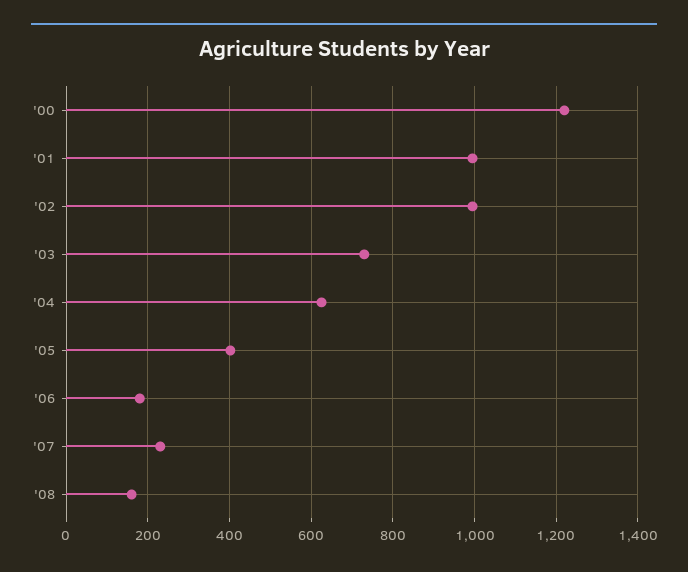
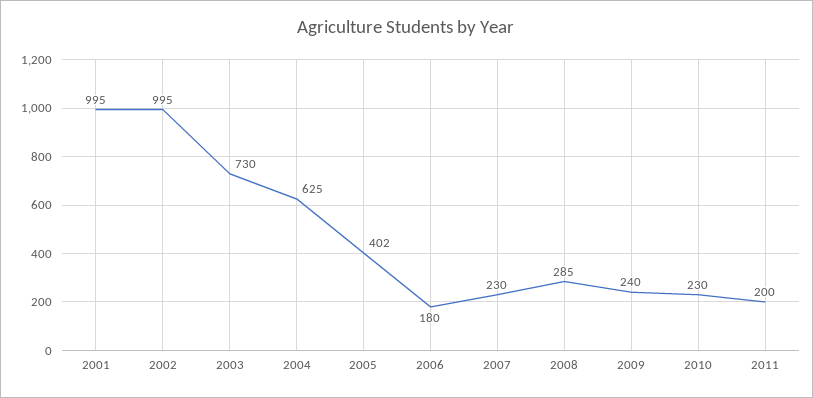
'00: 1220 -> none
'08: 160 -> 285
2009: none -> 240
2010: none -> 230
2011: none -> 200

